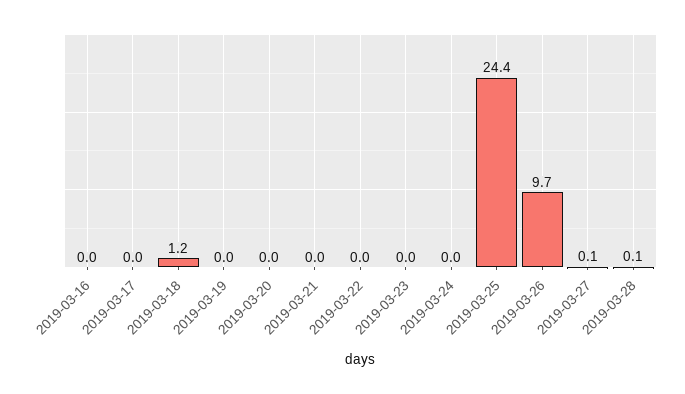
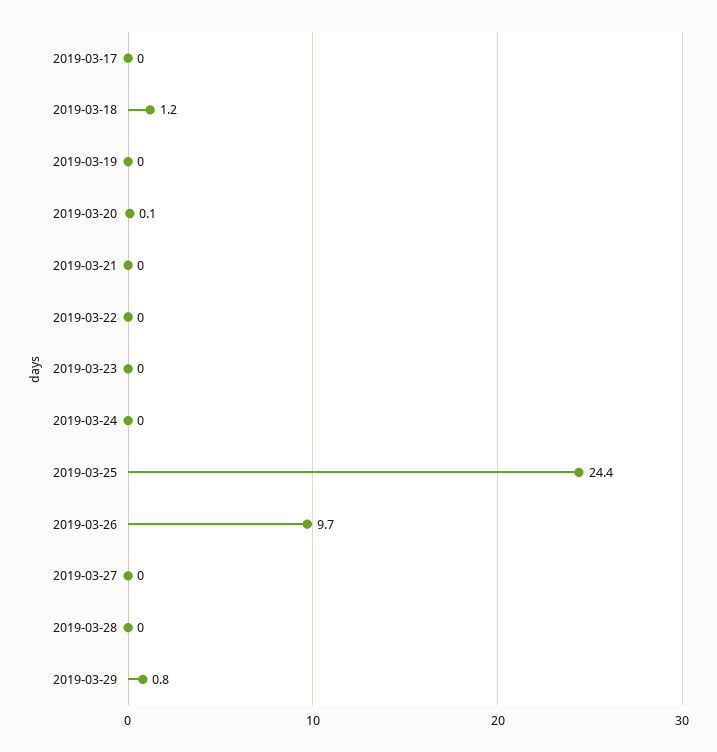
2019-03-16: 0 -> none
2019-03-20: 0 -> 0.1
2019-03-27: 0.1 -> 0
2019-03-28: 0.1 -> 0
2019-03-29: none -> 0.8

